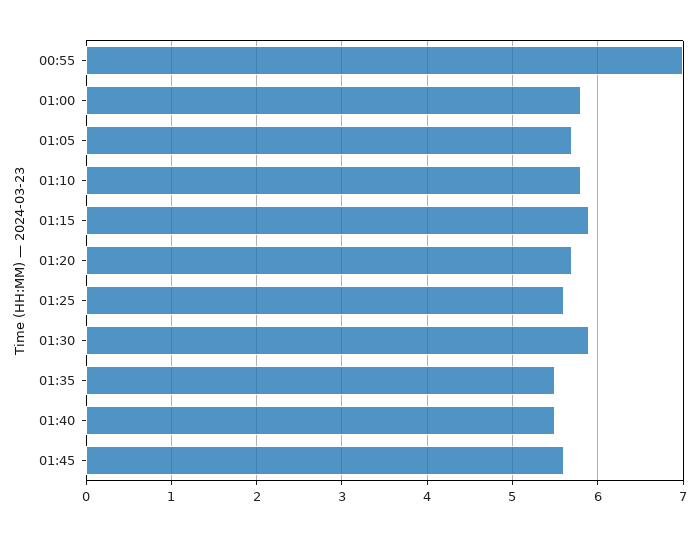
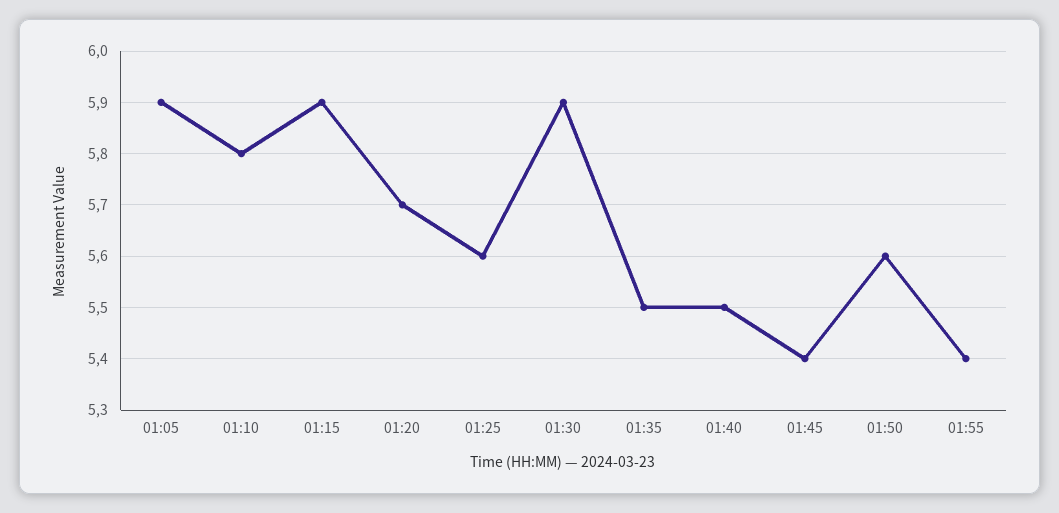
00:55: 7 -> none
01:00: 5.8 -> none
01:05: 5.7 -> 5.9
01:45: 5.6 -> 5.4
01:50: none -> 5.6
01:55: none -> 5.4

